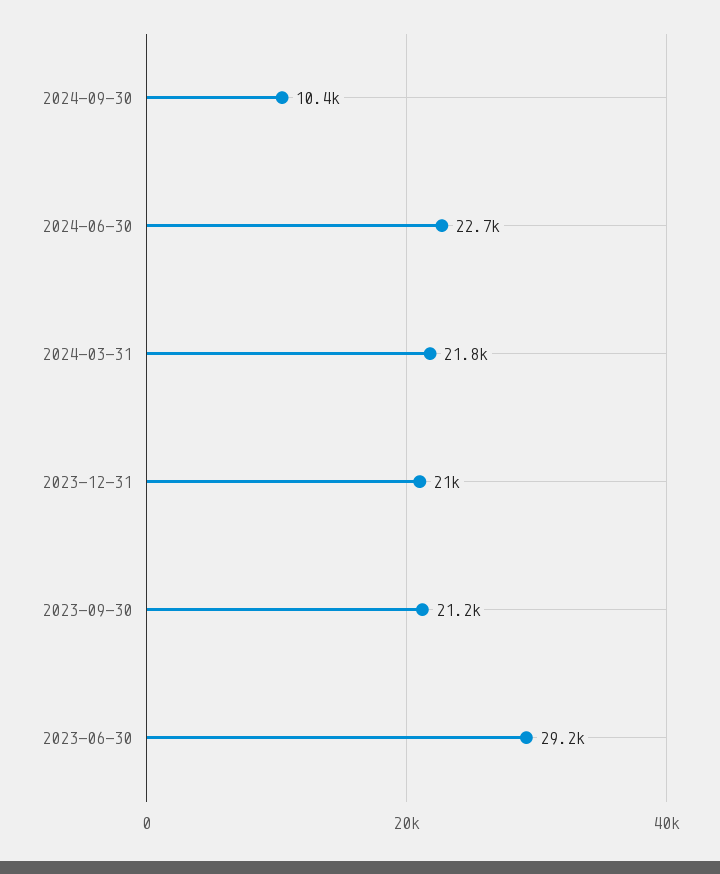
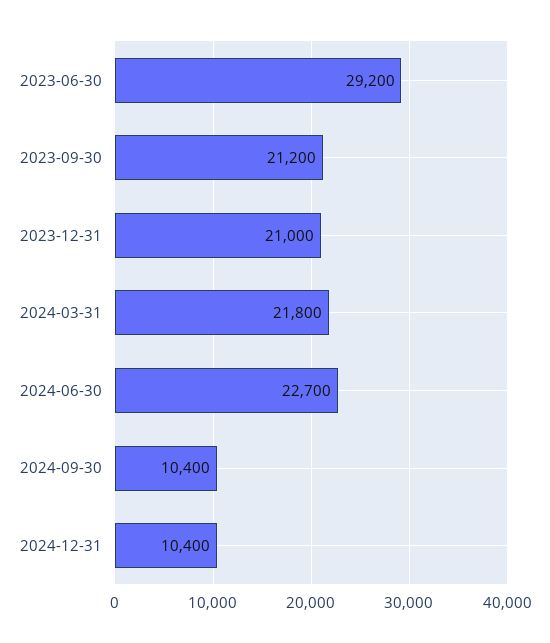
2024-12-31: none -> 10400

